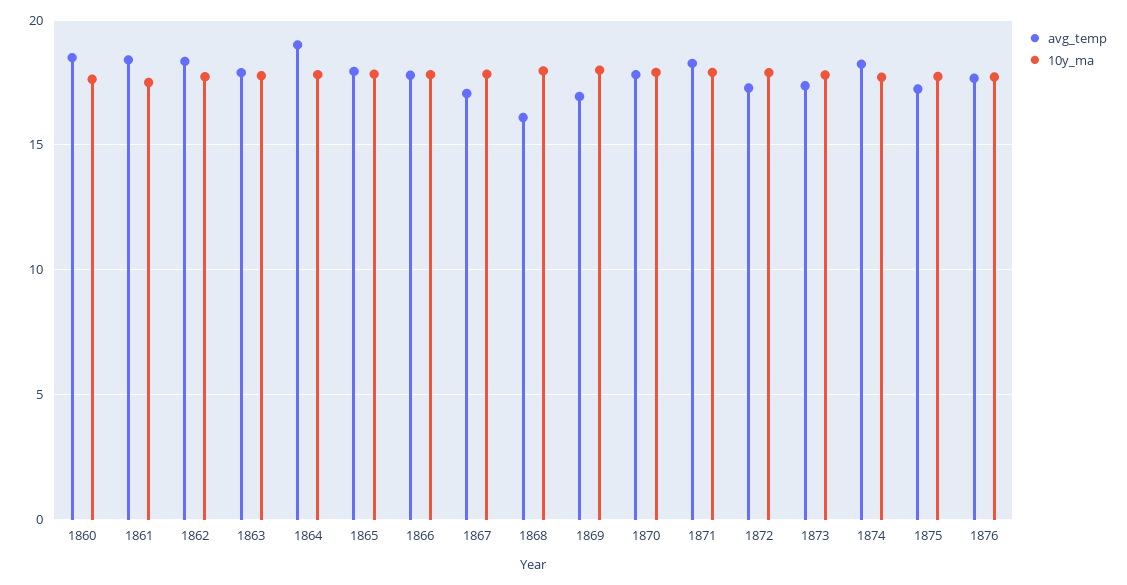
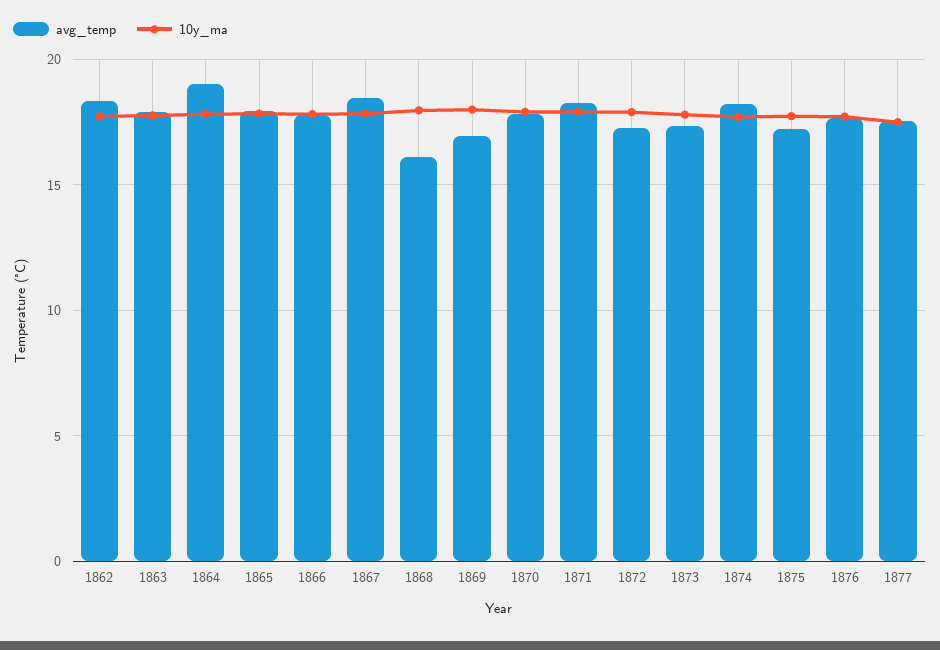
avg_temp, 1860: 18.5 -> none
10y_ma, 1860: 17.5 -> none
avg_temp, 1861: 18.5 -> none
10y_ma, 1861: 17.5 -> none
avg_temp, 1867: 17 -> 18.5
avg_temp, 1877: none -> 17.5
10y_ma, 1877: none -> 17.5

